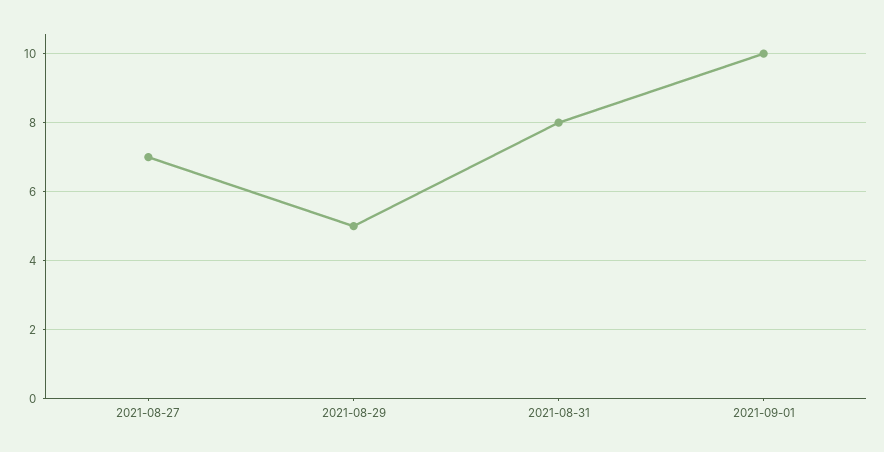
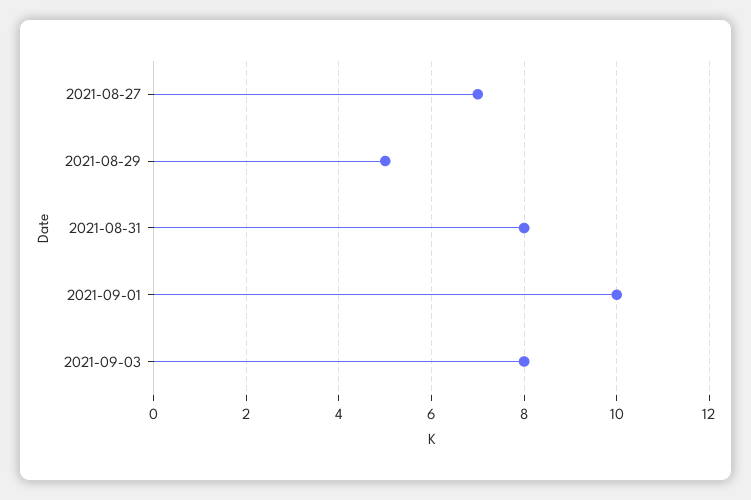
2021-09-03: none -> 8

